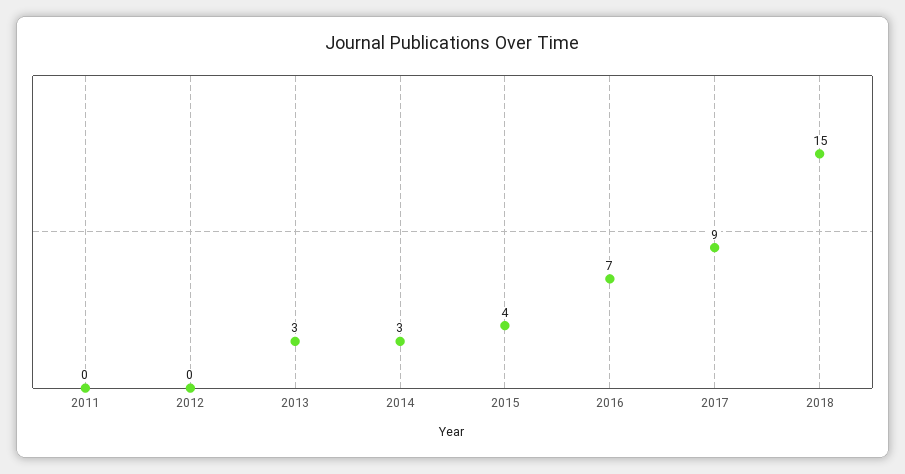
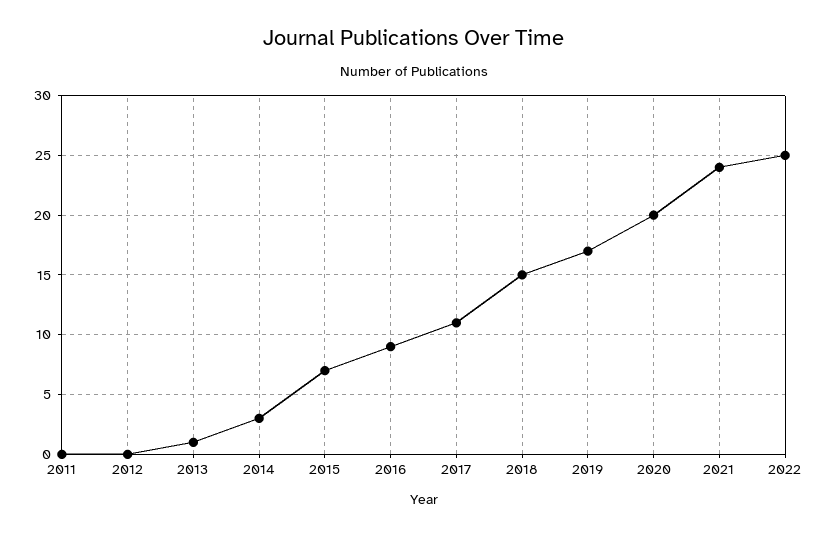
2013: 3 -> 1
2015: 4 -> 7
2016: 7 -> 9
2017: 9 -> 11
2019: none -> 17
2020: none -> 20
2021: none -> 24
2022: none -> 25

